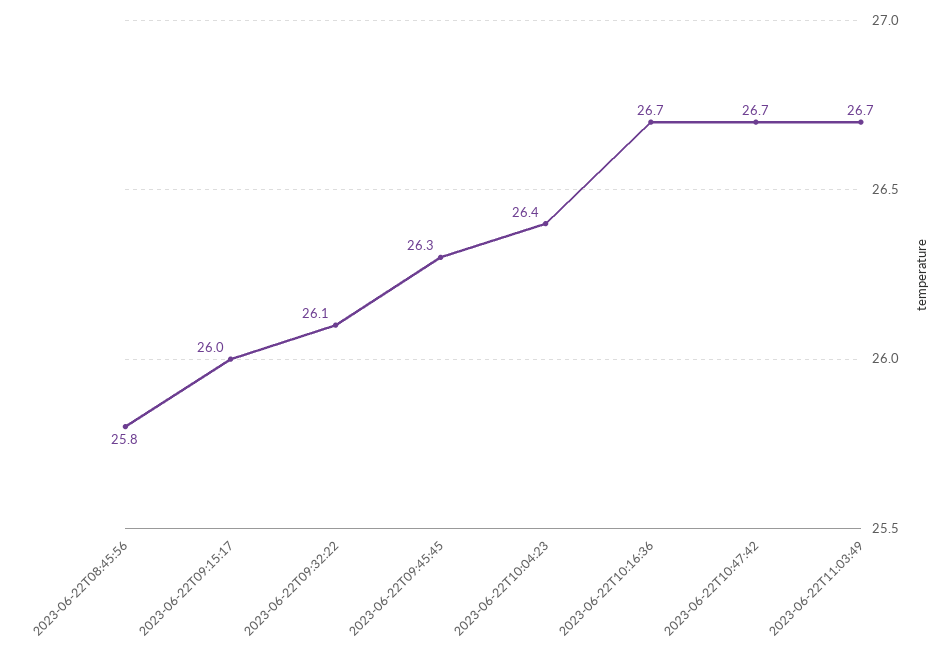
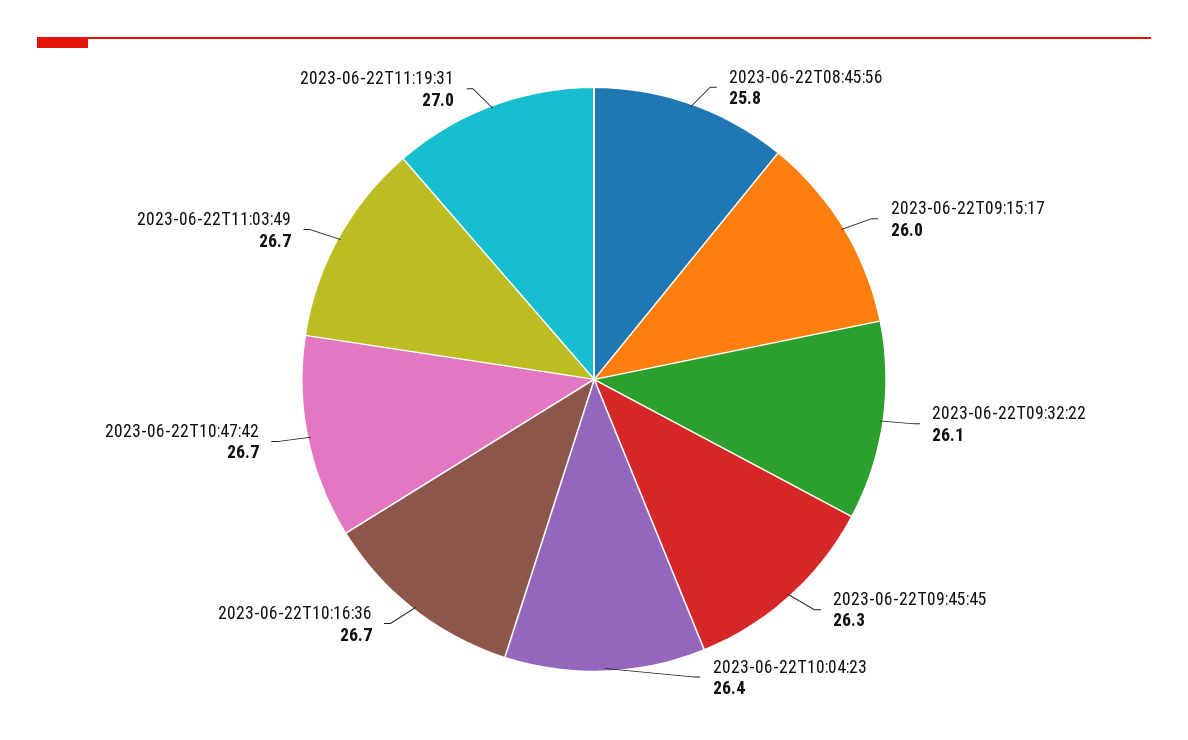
2023-06-22T11:19:31: none -> 27

